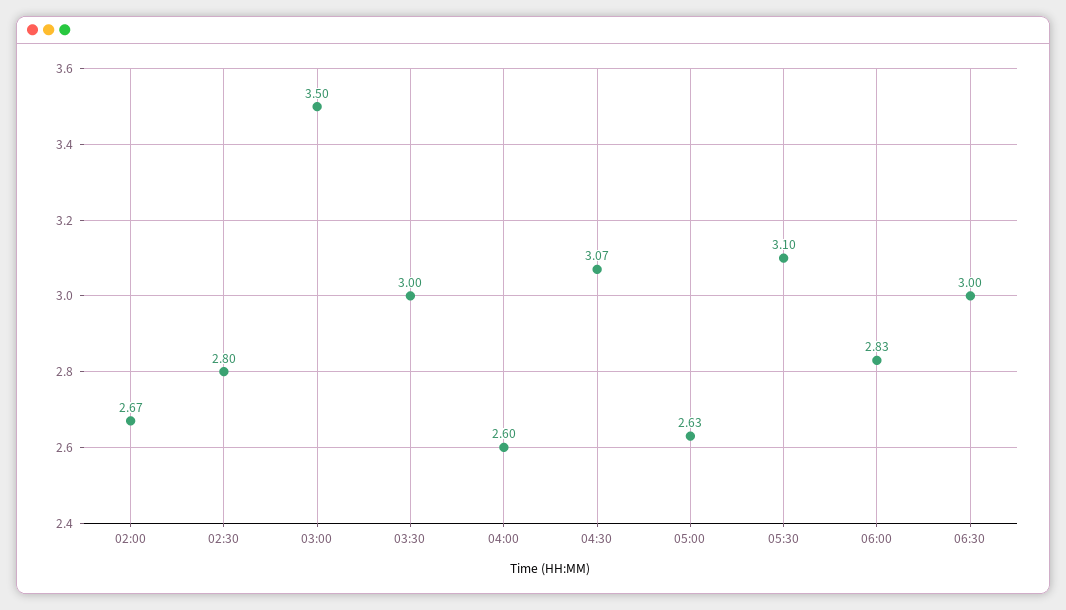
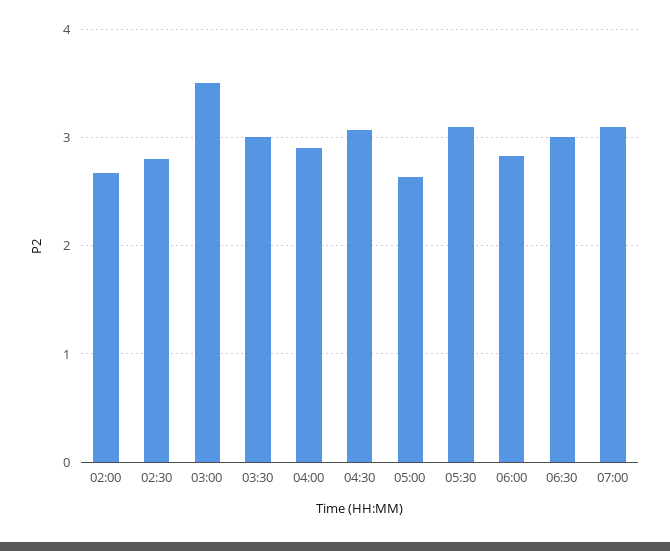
04:00: 2.6 -> 2.9
07:00: none -> 3.1

